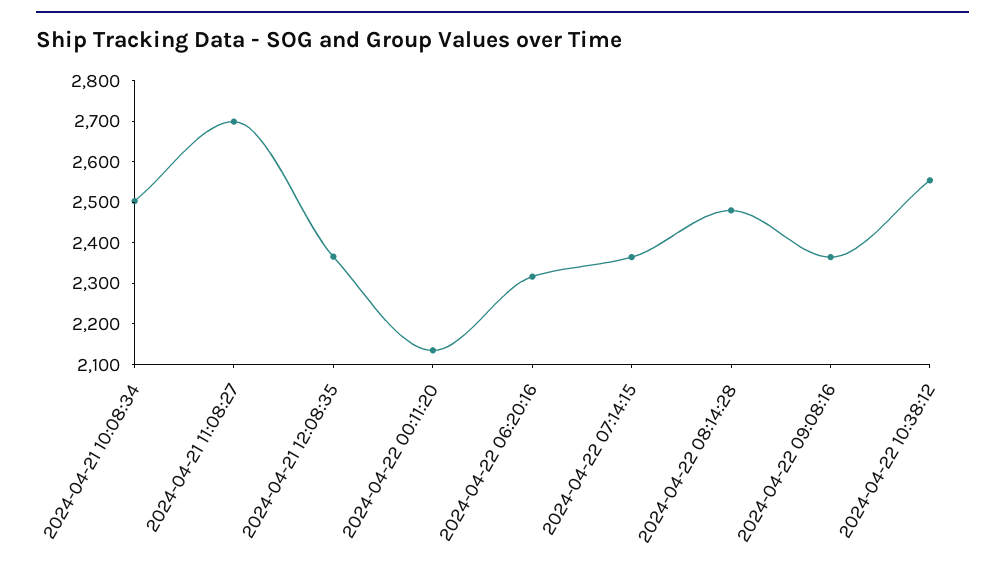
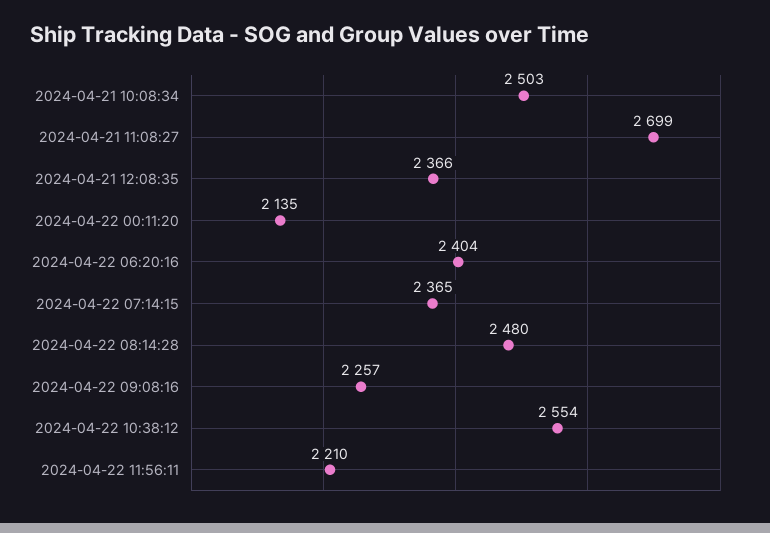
2024-04-22 06:20:16: 2320 -> 2404
2024-04-22 09:08:16: 2360 -> 2257
2024-04-22 11:56:11: none -> 2210

